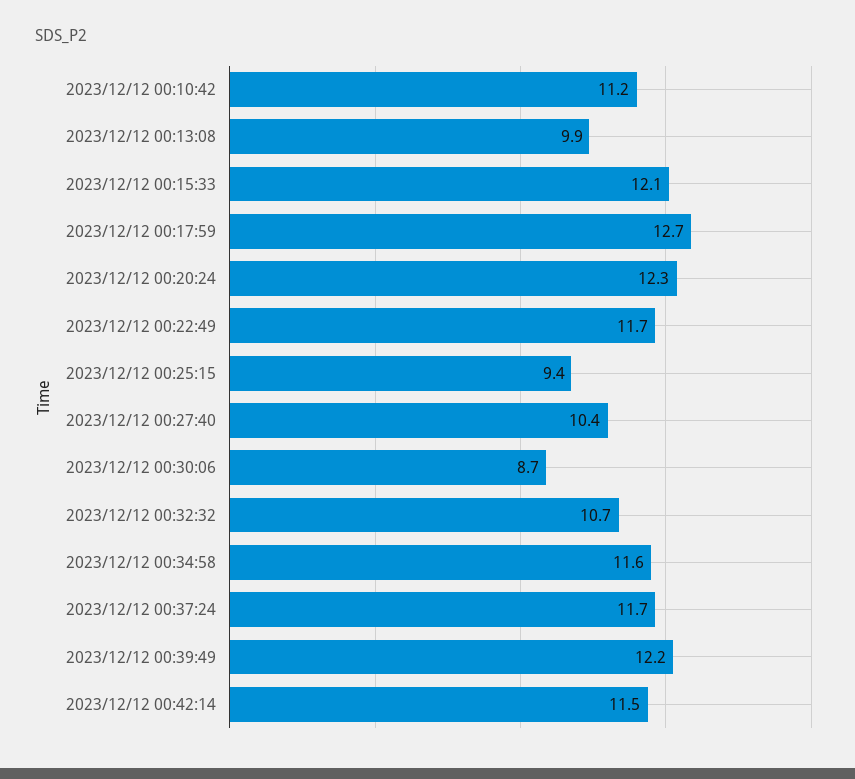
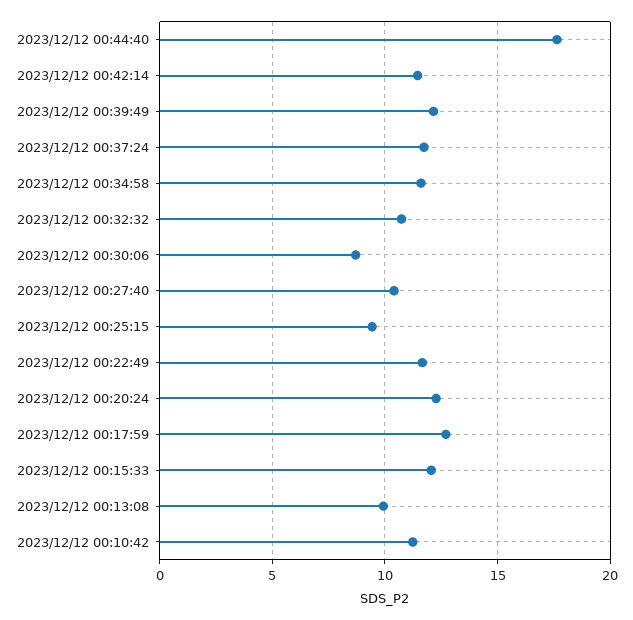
2023/12/12 00:44:40: none -> 17.5

